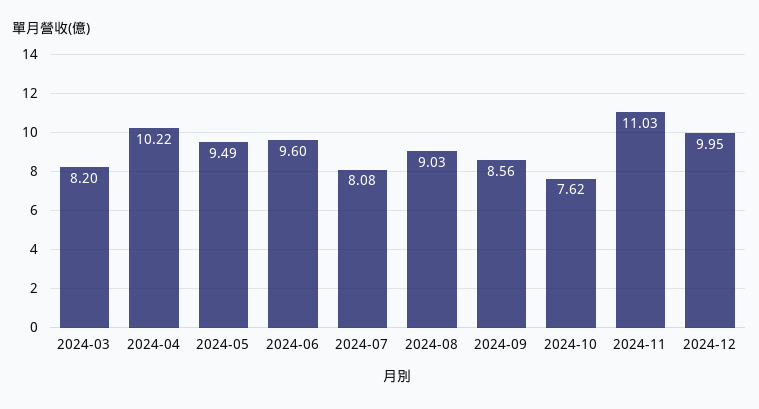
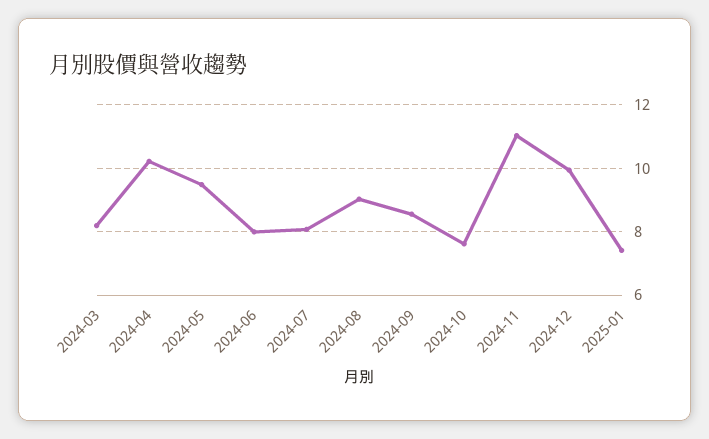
2024-06: 9.6 -> 8
2025-01: none -> 7.4

